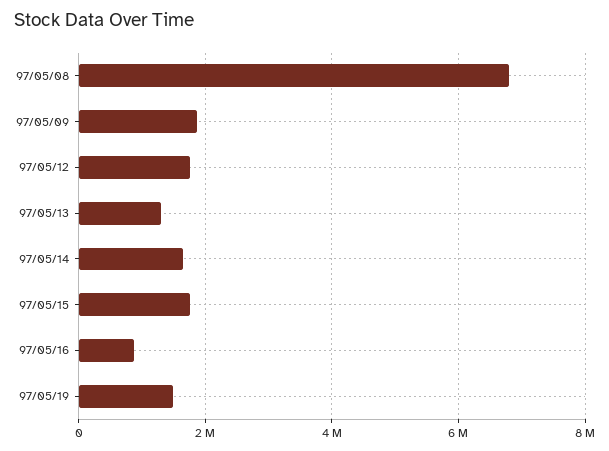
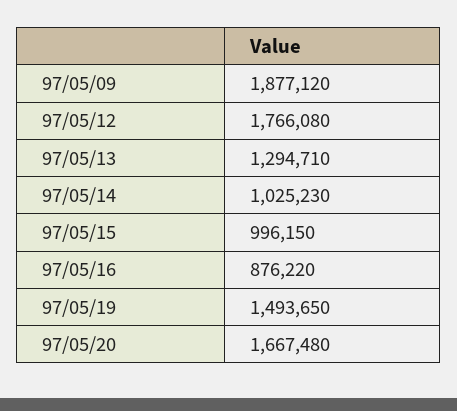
97/05/08: 6800000 -> none
97/05/14: 1600000 -> 1025230
97/05/15: 1800000 -> 996150
97/05/20: none -> 1667480

